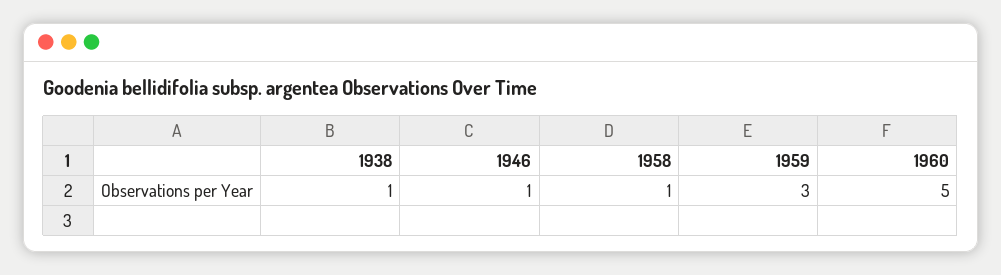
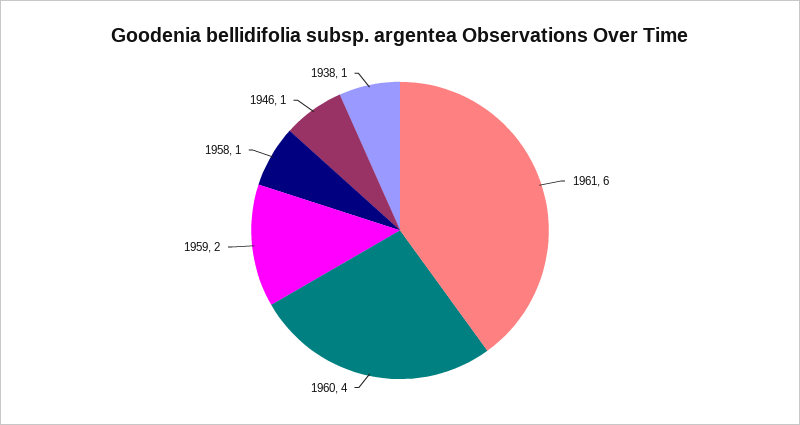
1959: 3 -> 2
1960: 5 -> 4
1961: none -> 6

